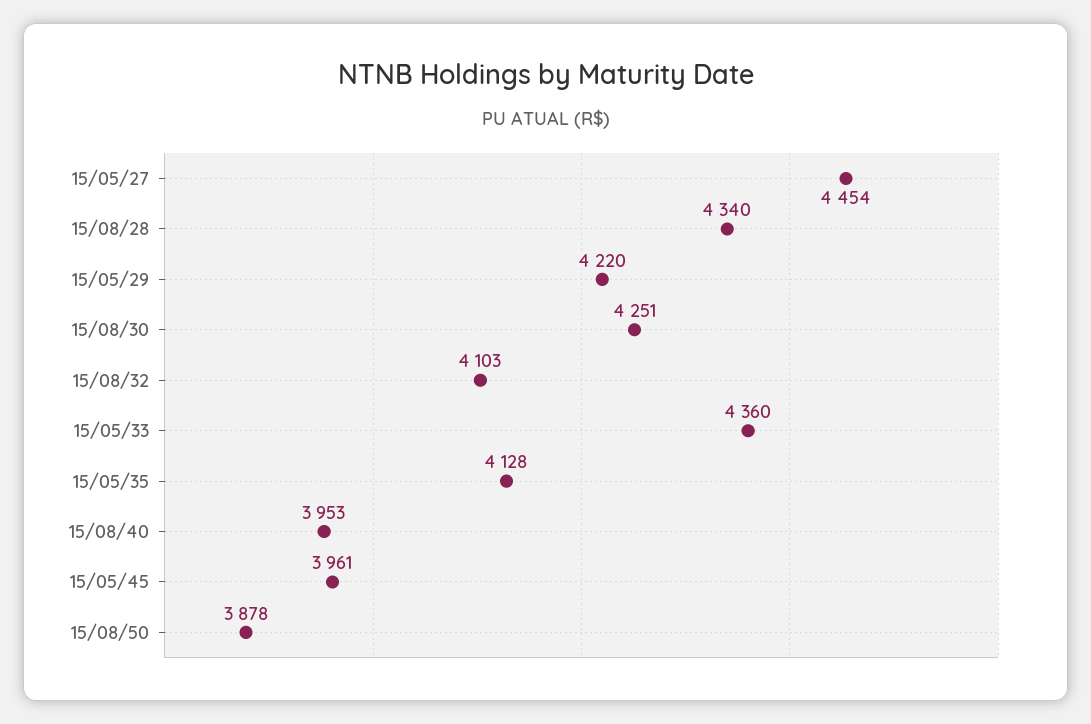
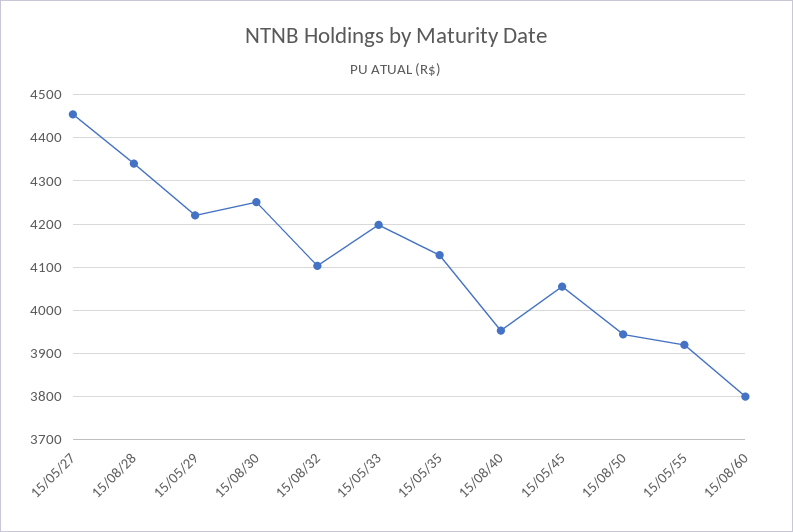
15/05/33: 4360 -> 4200
15/05/45: 3961 -> 4060
15/08/50: 3878 -> 3940
15/05/55: none -> 3920
15/08/60: none -> 3800

